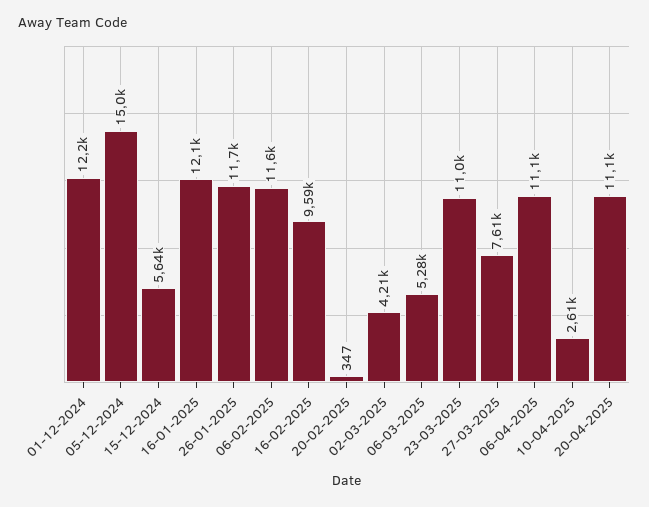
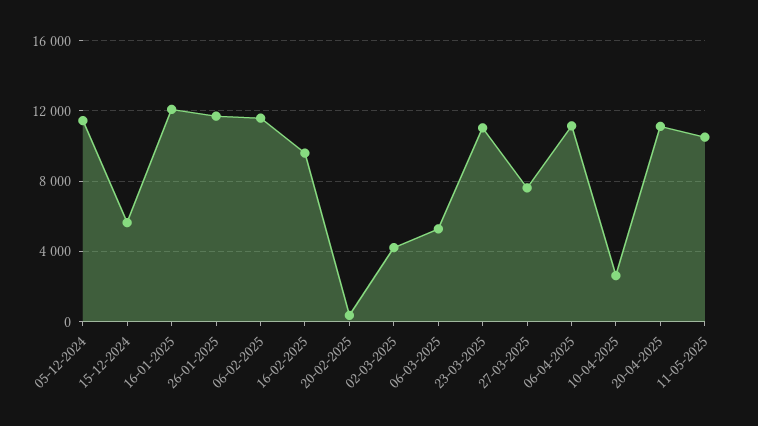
01-12-2024: 12200 -> none
05-12-2024: 15000 -> 11500
11-05-2025: none -> 10500

